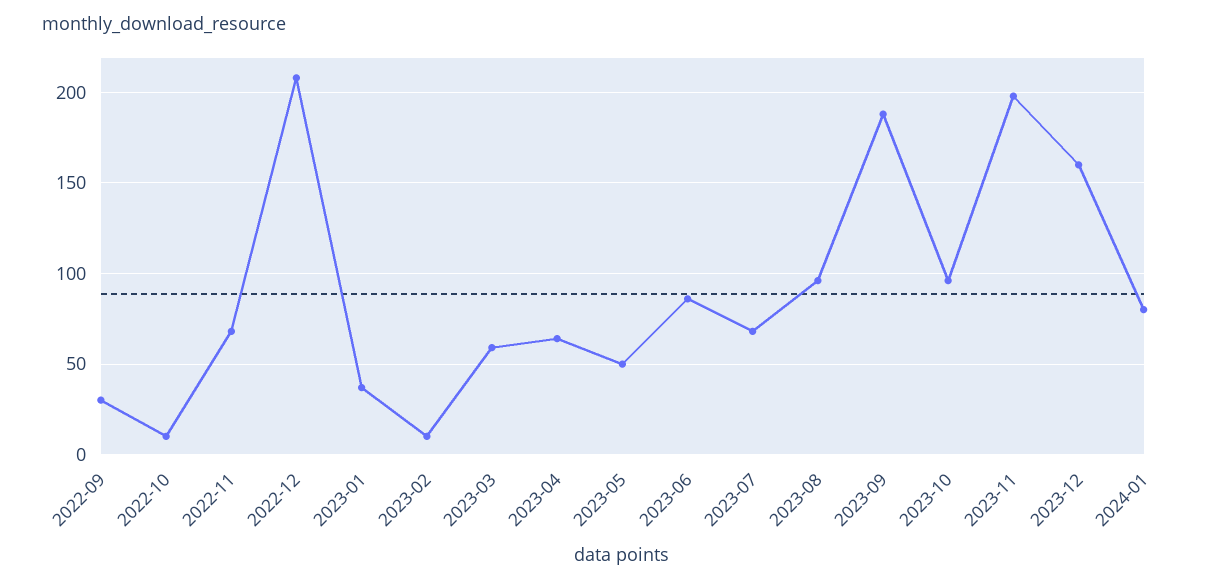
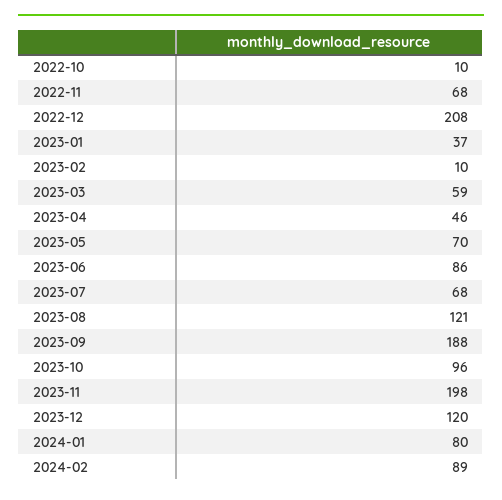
2022-09: 30 -> none
2023-04: 65 -> 46
2023-05: 50 -> 70
2023-08: 95 -> 121
2023-12: 160 -> 120
2024-02: none -> 89

